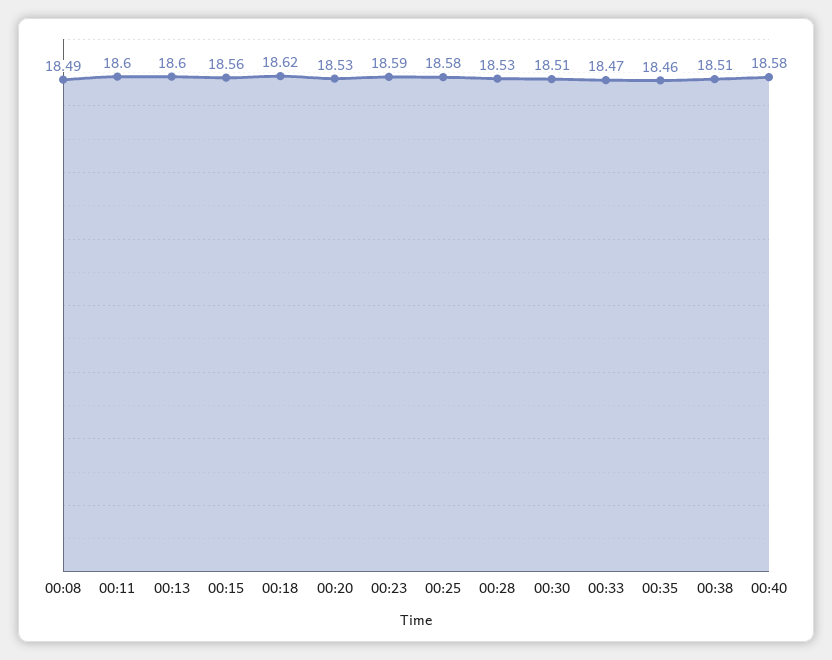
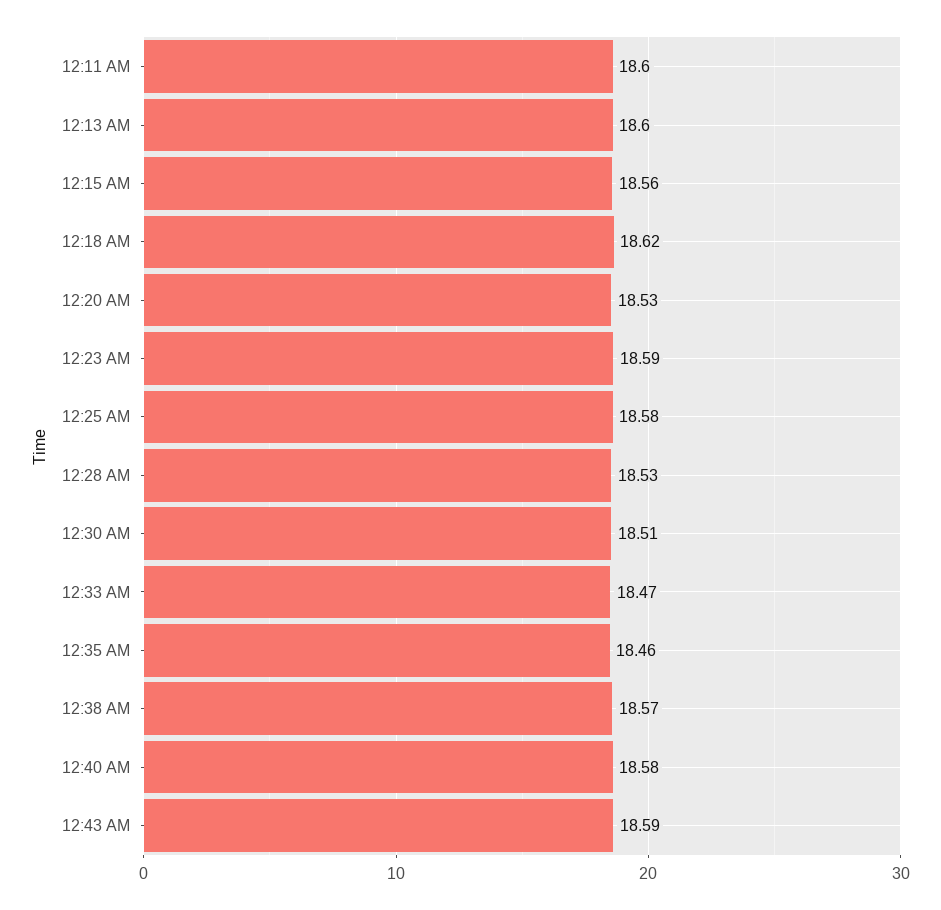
00:08: 18.49 -> none
00:38: 18.51 -> 18.57
12:43 AM: none -> 18.59

